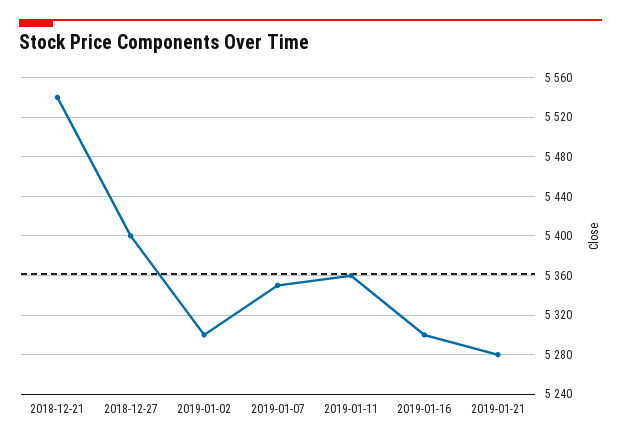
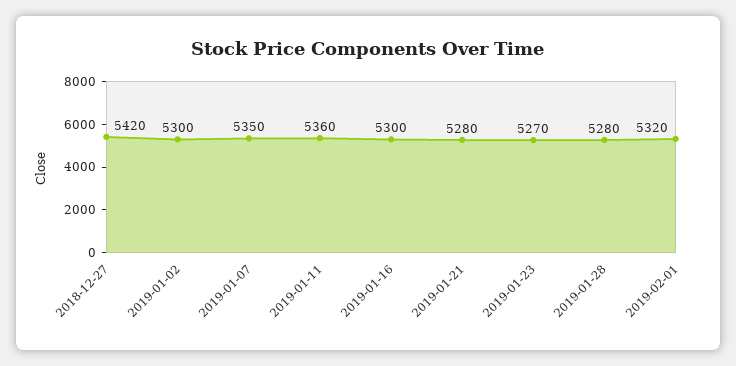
2018-12-21: 5540 -> none
2018-12-27: 5400 -> 5420
2019-01-23: none -> 5270
2019-01-28: none -> 5280
2019-02-01: none -> 5320

